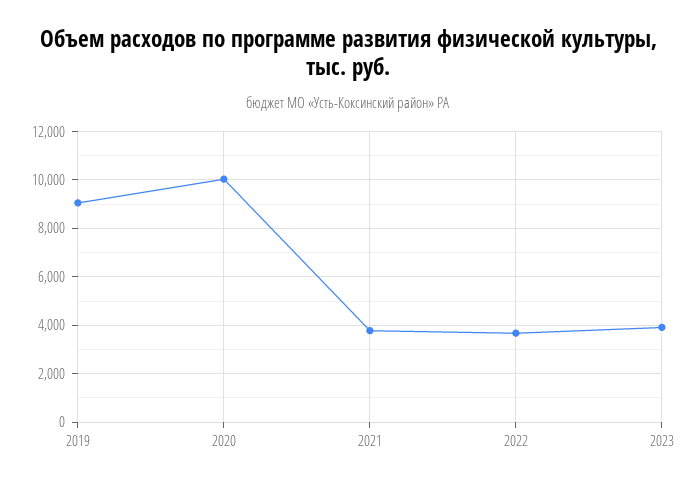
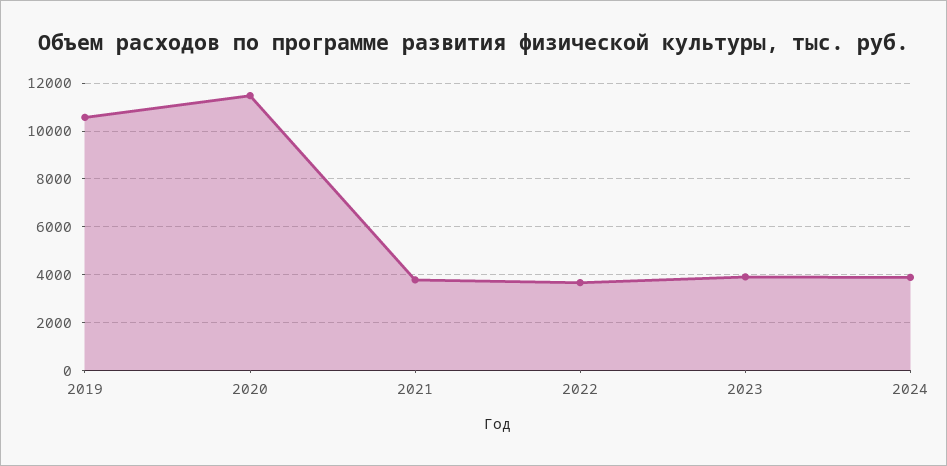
2019: 9000 -> 10500
2020: 10000 -> 11500
2024: none -> 4000

